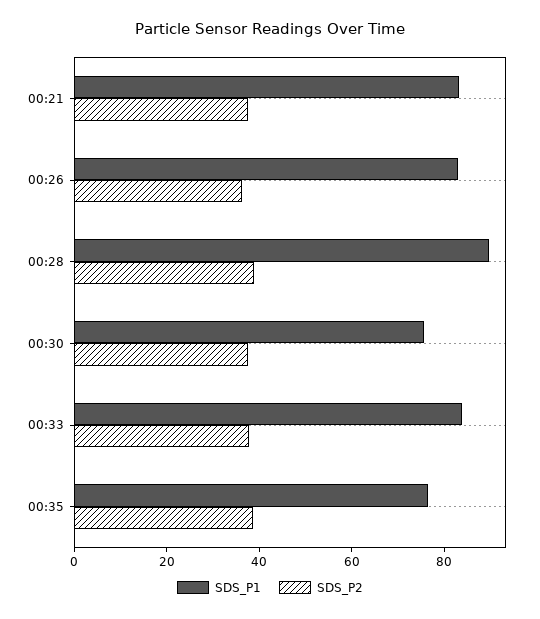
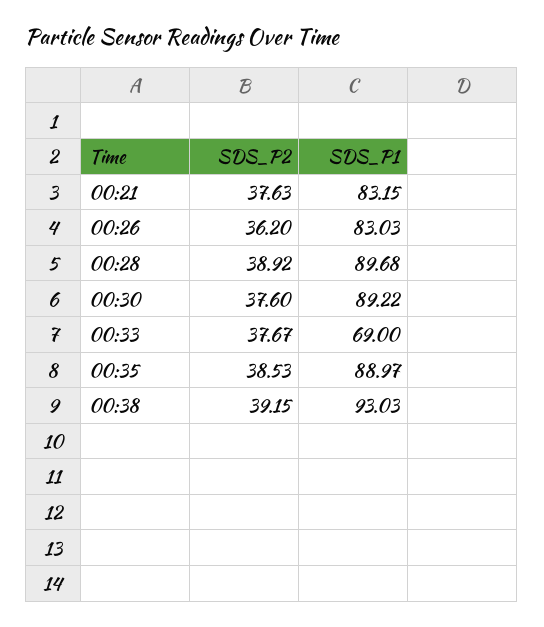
SDS_P1, 00:30: 75 -> 89.22
SDS_P1, 00:33: 85 -> 69
SDS_P1, 00:35: 75 -> 88.97
SDS_P2, 00:38: none -> 39.15
SDS_P1, 00:38: none -> 93.03

